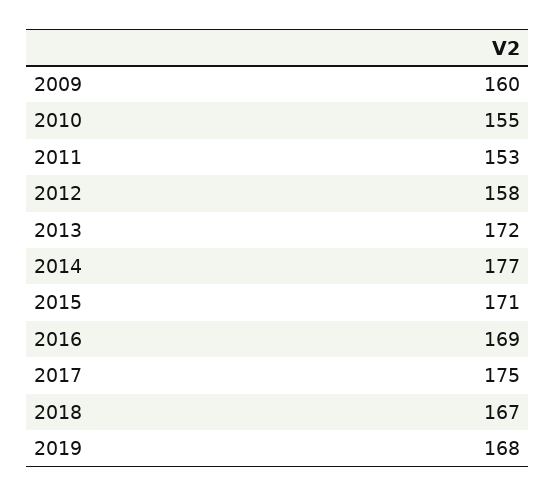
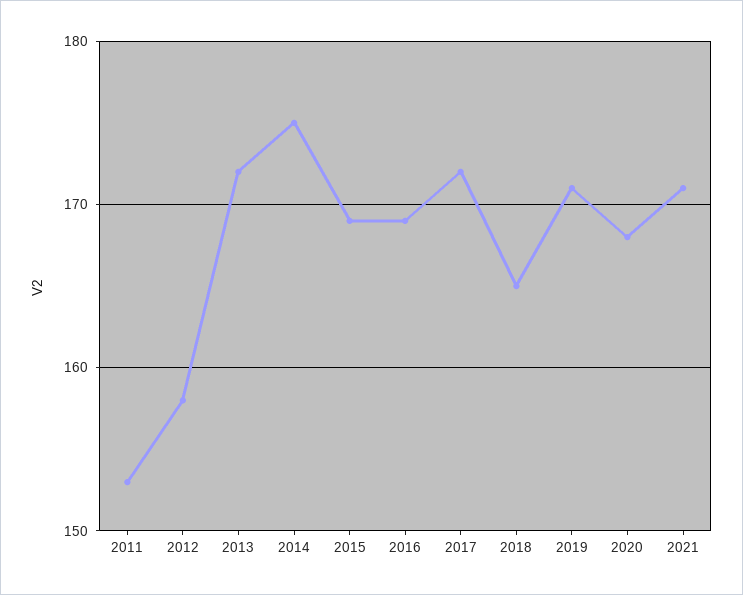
2009: 160 -> none
2010: 155 -> none
2014: 177 -> 175
2015: 171 -> 169
2017: 175 -> 172
2018: 167 -> 165
2019: 168 -> 171
2020: none -> 168
2021: none -> 171

